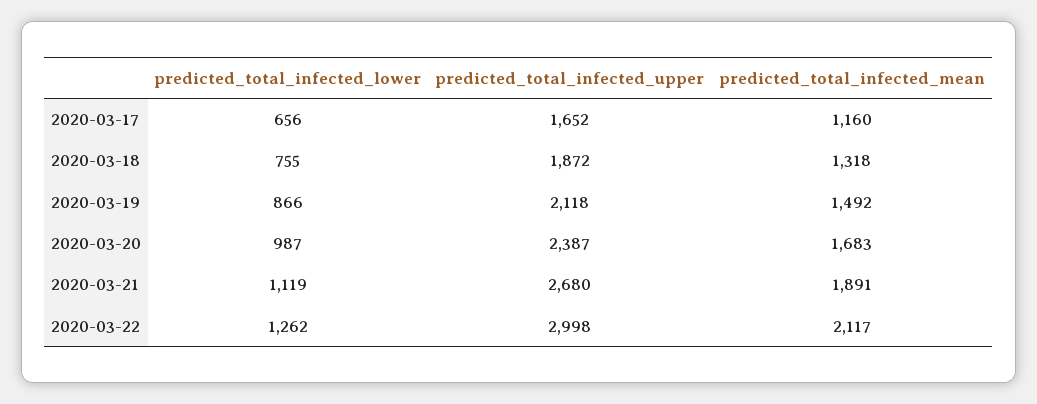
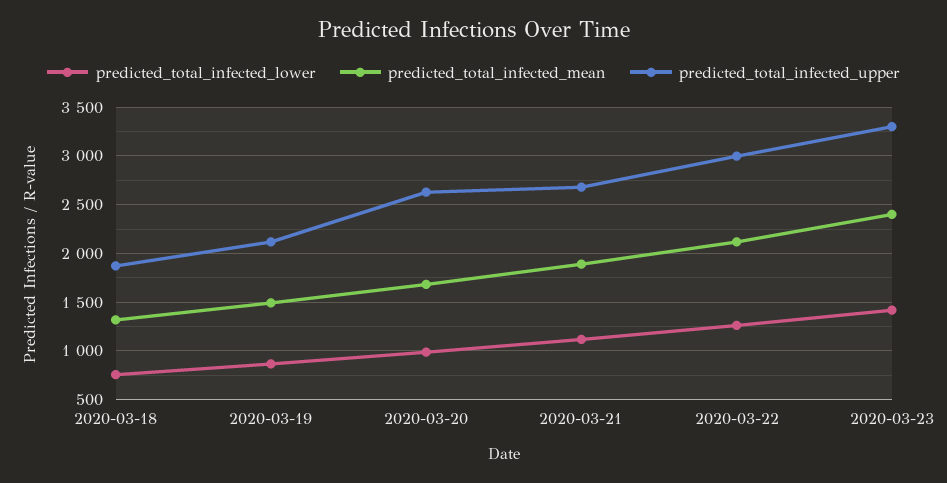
predicted_total_infected_lower, 2020-03-17: 656 -> none
predicted_total_infected_upper, 2020-03-17: 1652 -> none
predicted_total_infected_mean, 2020-03-17: 1160 -> none
predicted_total_infected_upper, 2020-03-20: 2387 -> 2600
predicted_total_infected_lower, 2020-03-23: none -> 1400
predicted_total_infected_mean, 2020-03-23: none -> 2400
predicted_total_infected_upper, 2020-03-23: none -> 3300

